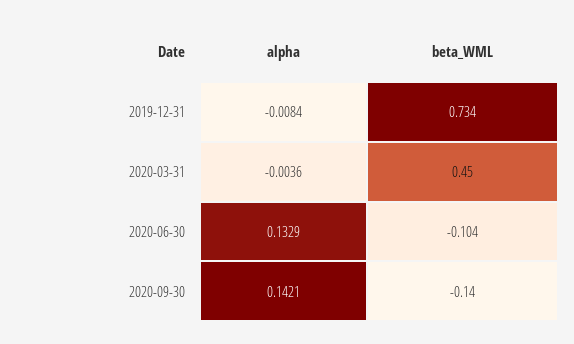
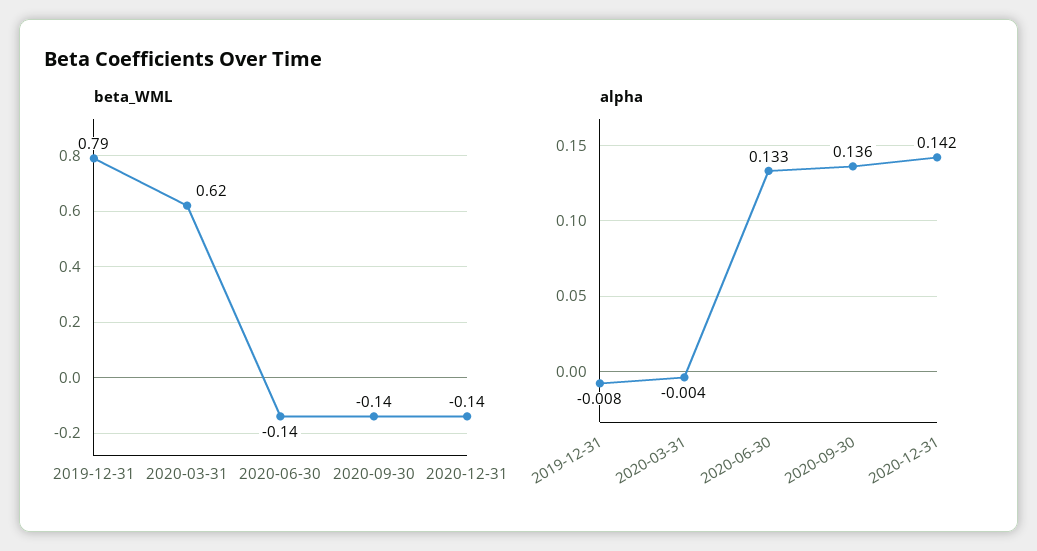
beta_WML, 2019-12-31: 0.734 -> 0.79
beta_WML, 2020-03-31: 0.45 -> 0.62
beta_WML, 2020-06-30: -0.104 -> -0.14
alpha, 2020-09-30: 0.1421 -> 0.136
beta_WML, 2020-12-31: none -> -0.14
alpha, 2020-12-31: none -> 0.142

